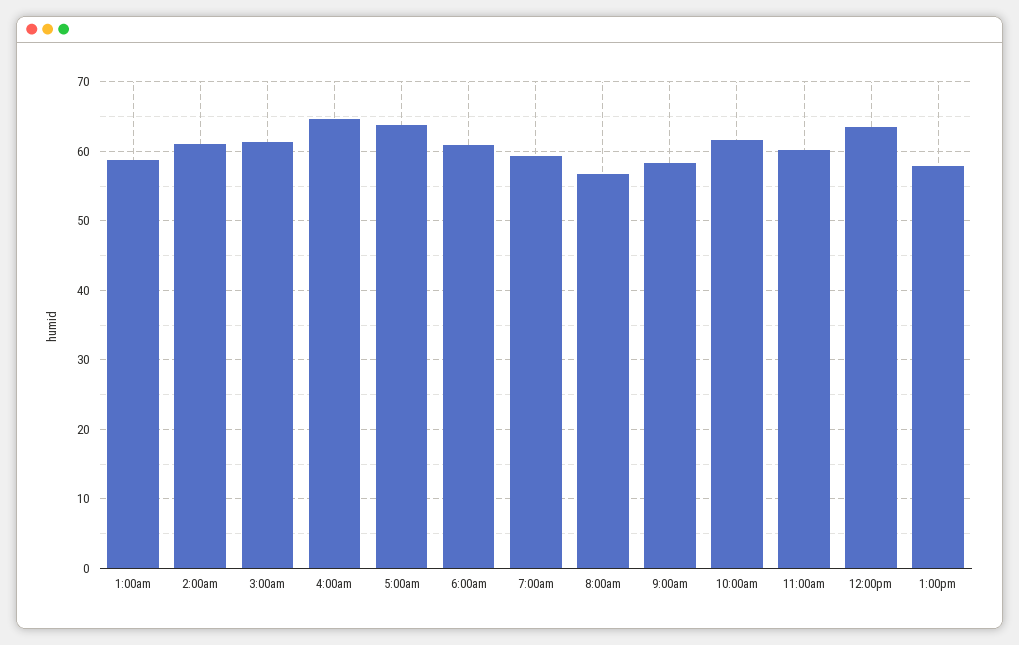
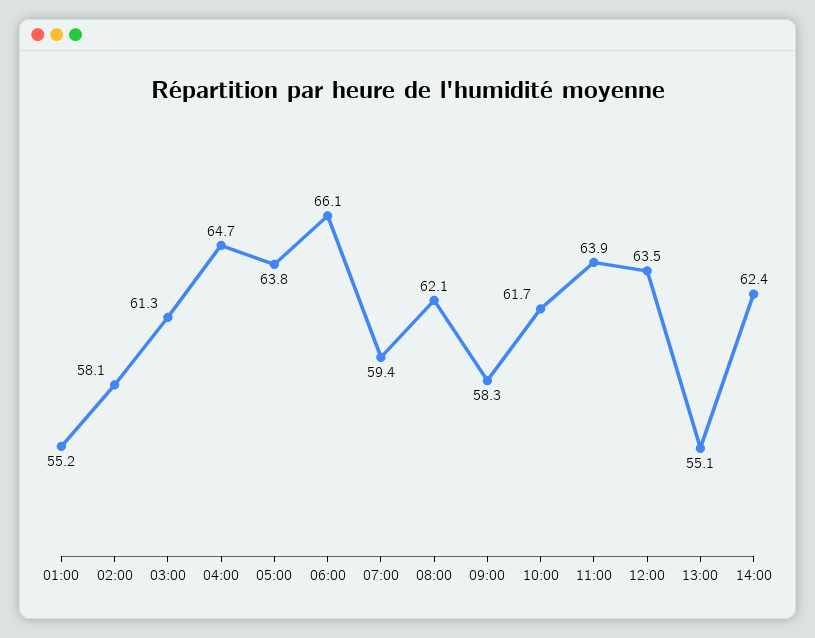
1:00am: 59 -> 55.2
2:00am: 61 -> 58.1
6:00am: 61 -> 66.1
8:00am: 57 -> 62.1
11:00am: 60 -> 63.9
1:00pm: 58 -> 55.1
14:00: none -> 62.4

